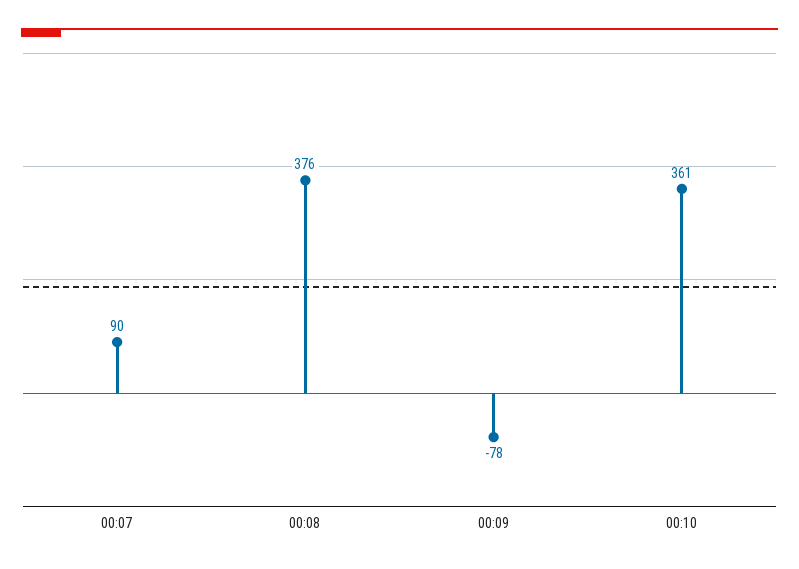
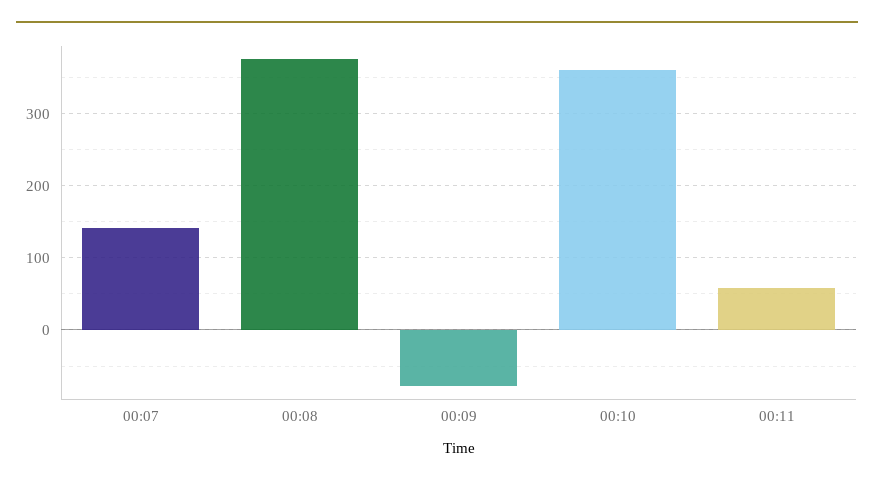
00:07: 90 -> 140
00:11: none -> 60

